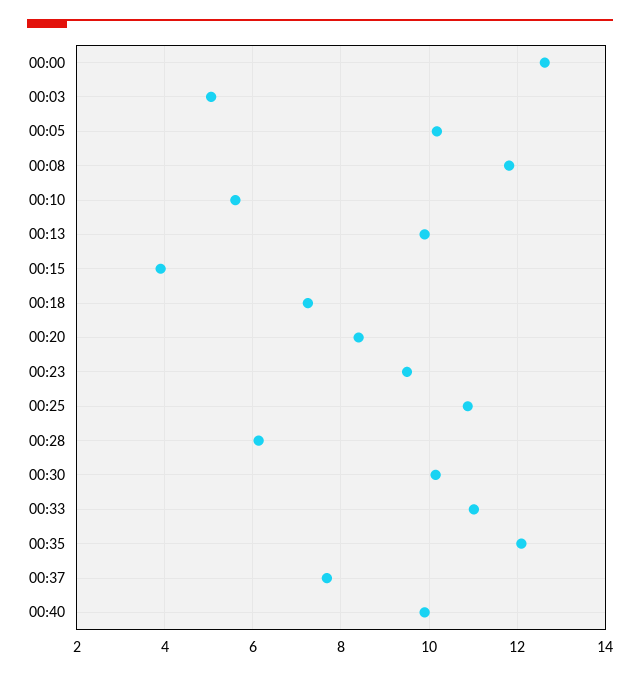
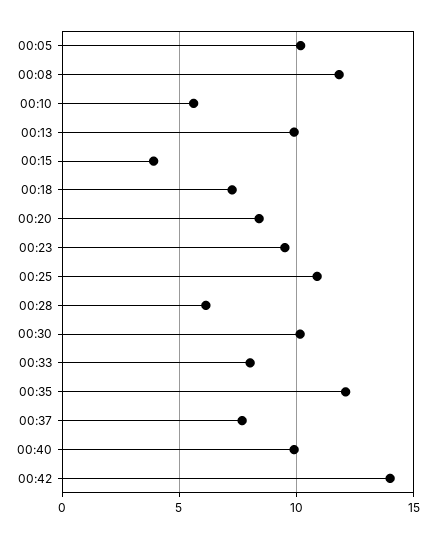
00:00: 12.6 -> none
00:03: 5 -> none
00:33: 11 -> 8
00:42: none -> 14

